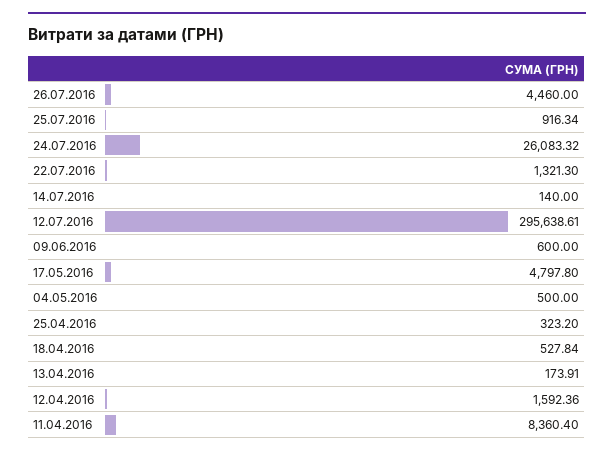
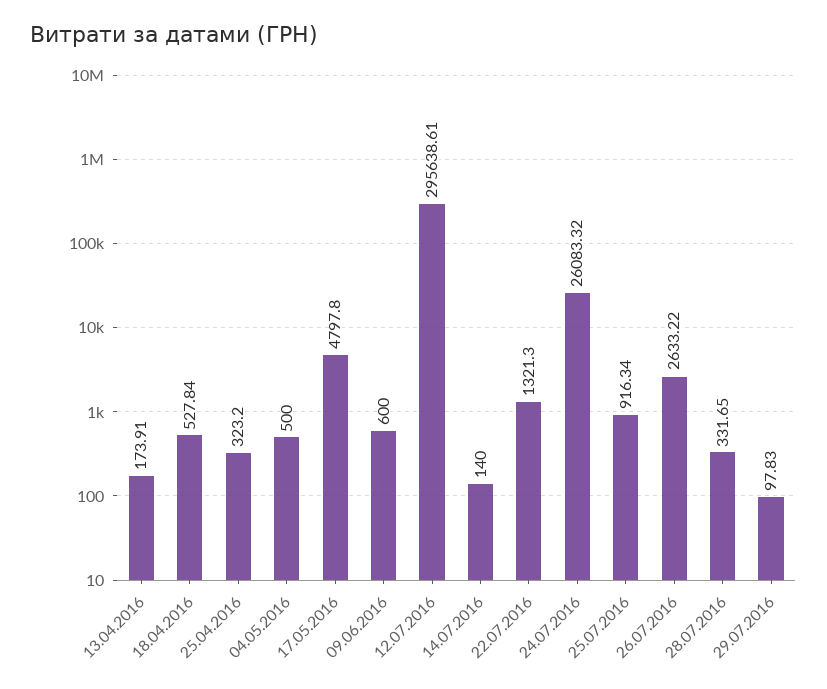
26.07.2016: 4460 -> 2633.22
12.04.2016: 1592.36 -> none
11.04.2016: 8360.4 -> none
28.07.2016: none -> 331.65
29.07.2016: none -> 97.83

